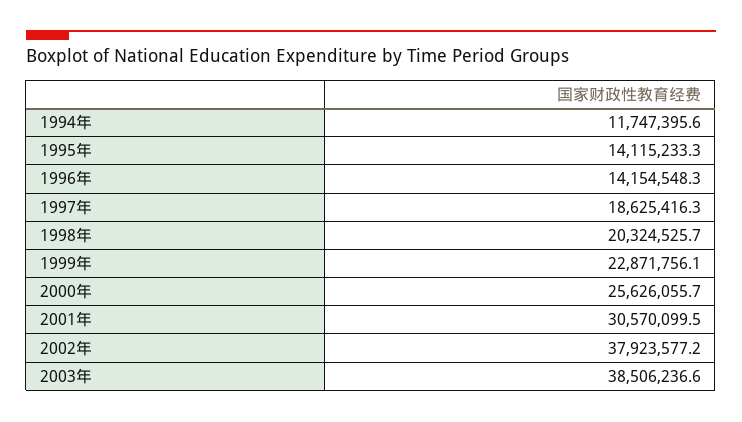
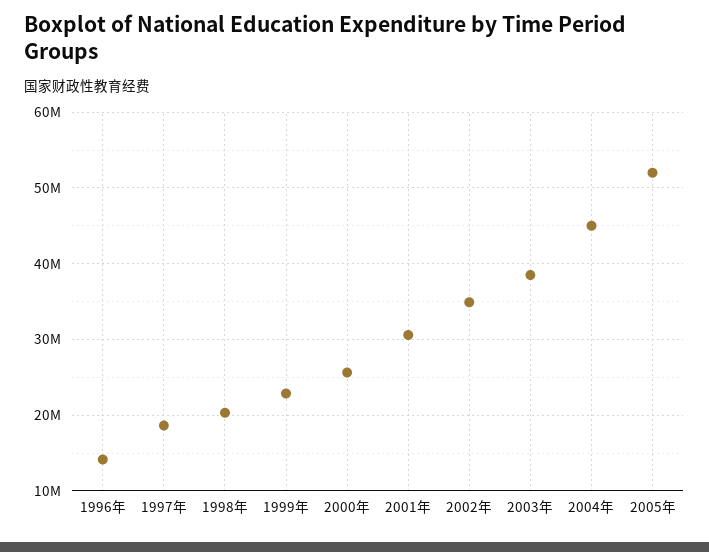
1994年: 11747395.6 -> none
1995年: 14115233.3 -> none
2002年: 37923577.2 -> 35000000
2004年: none -> 45000000
2005年: none -> 52000000

